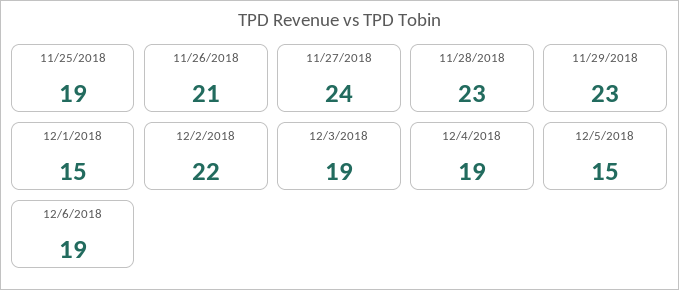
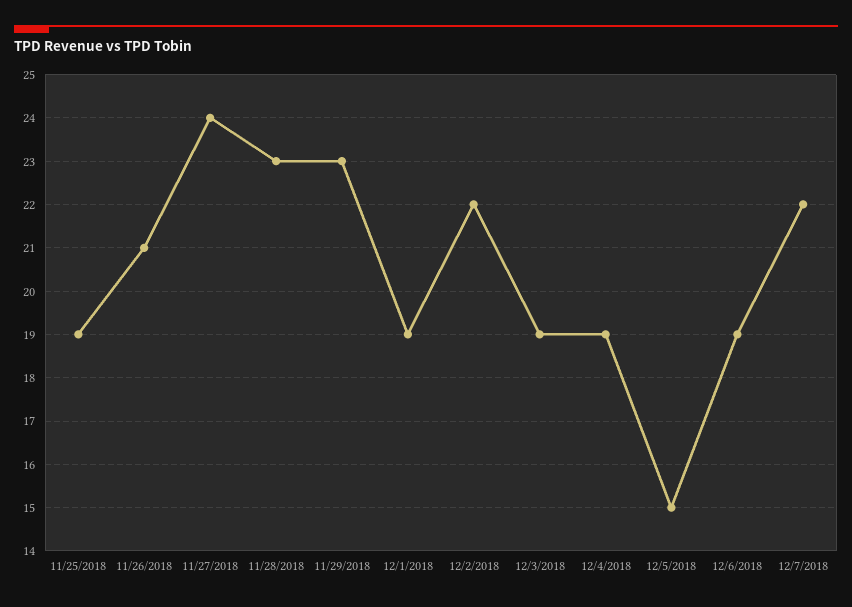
12/1/2018: 15 -> 19
12/7/2018: none -> 22

